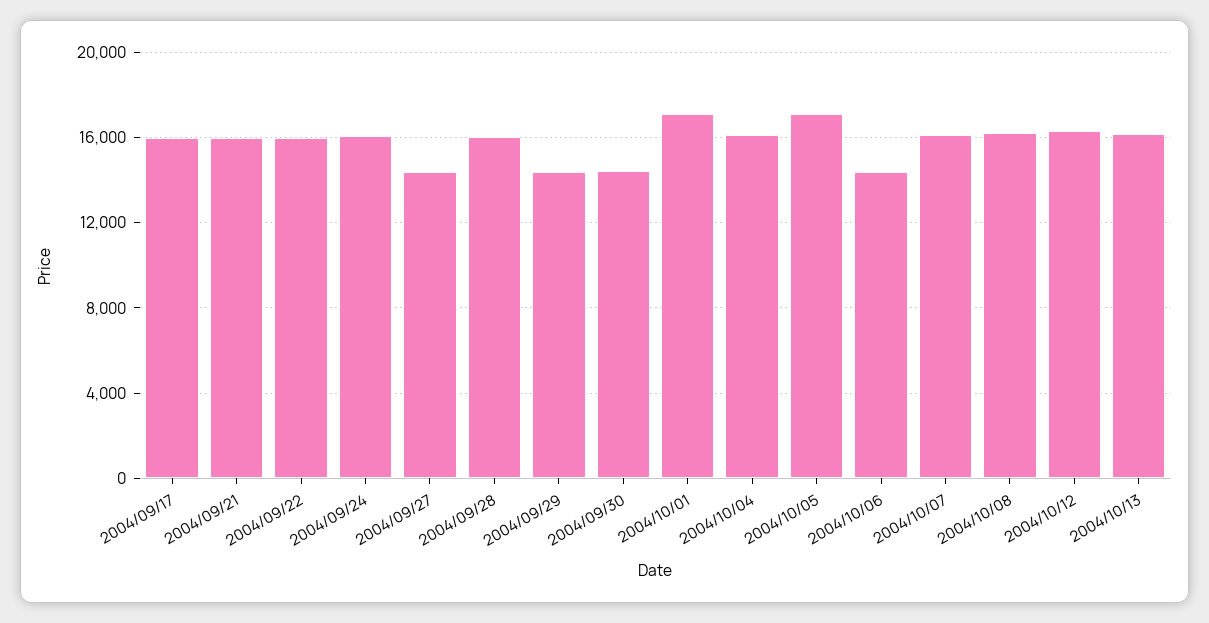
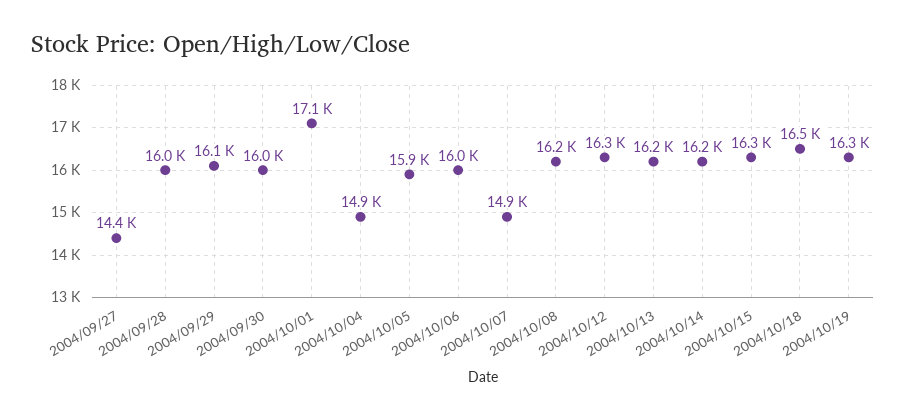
2004/09/17: 16000 -> none
2004/09/21: 16000 -> none
2004/09/22: 16000 -> none
2004/09/24: 16000 -> none
2004/09/29: 14500 -> 16100
2004/09/30: 14500 -> 16000
2004/10/04: 16000 -> 14900
2004/10/05: 17000 -> 15900
2004/10/06: 14500 -> 16000
2004/10/07: 16000 -> 14900
2004/10/14: none -> 16200
2004/10/15: none -> 16300
2004/10/18: none -> 16500
2004/10/19: none -> 16300

